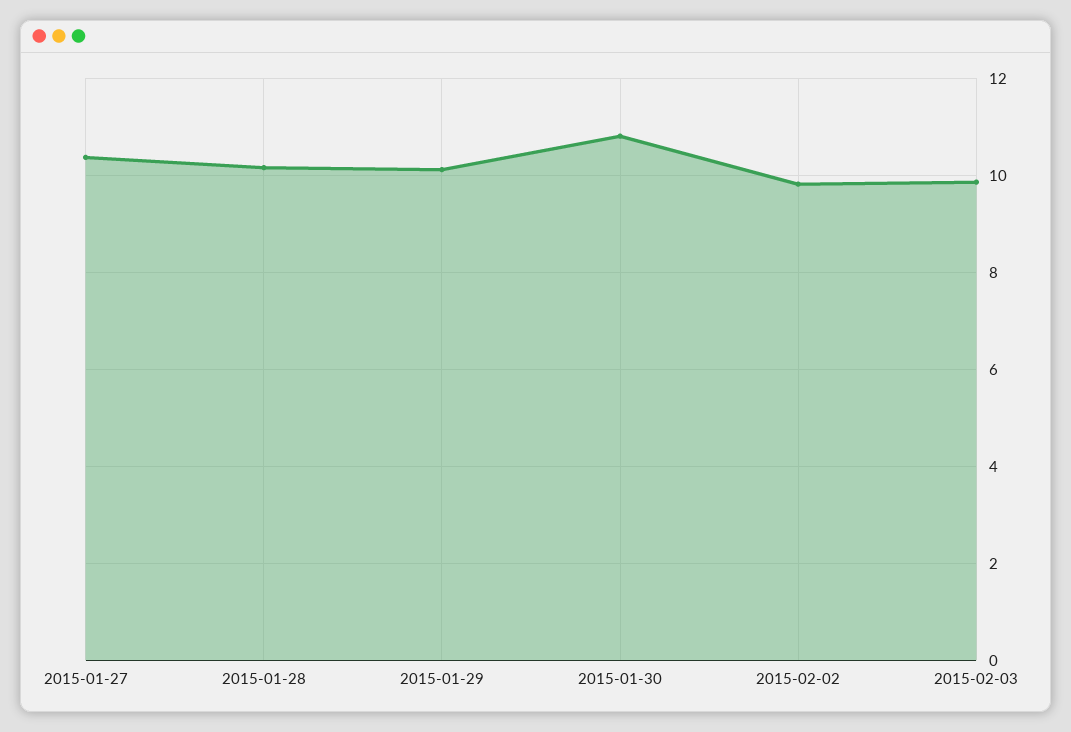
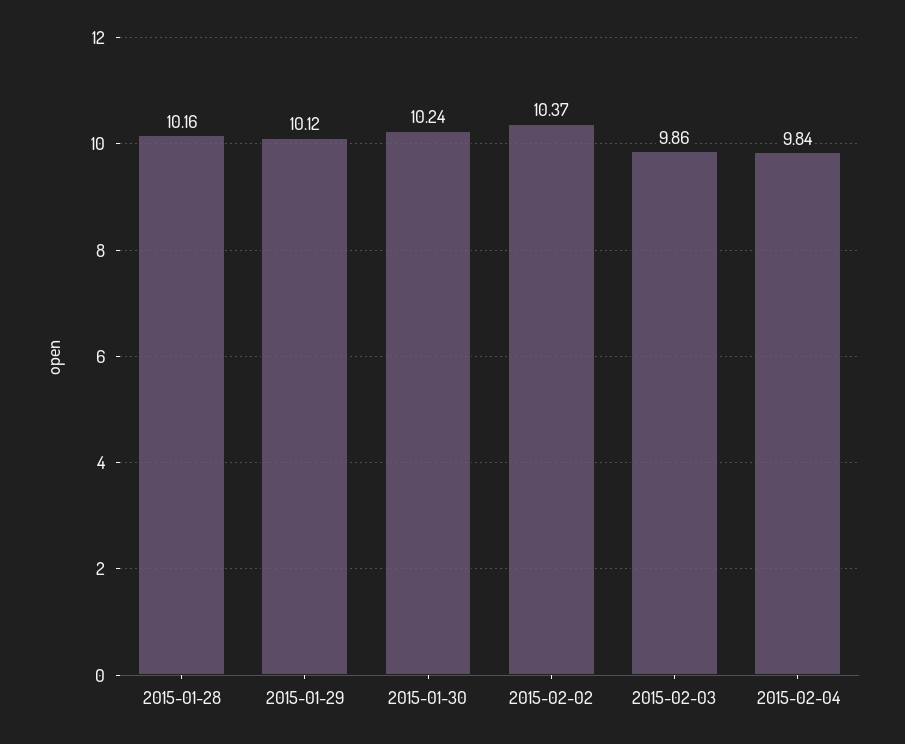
2015-01-27: 10.4 -> none
2015-01-30: 10.8 -> 10.24
2015-02-02: 9.8 -> 10.37
2015-02-04: none -> 9.84

